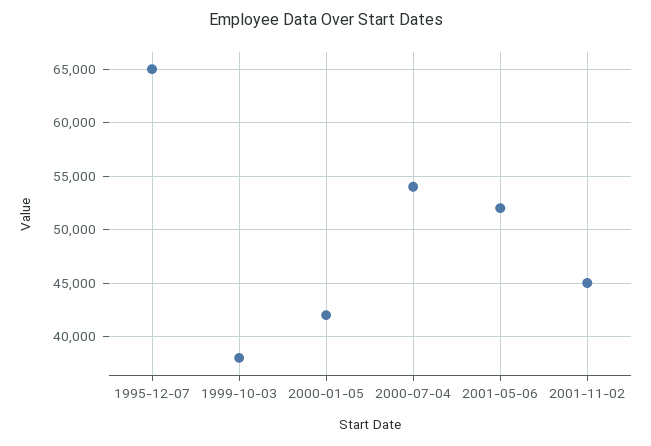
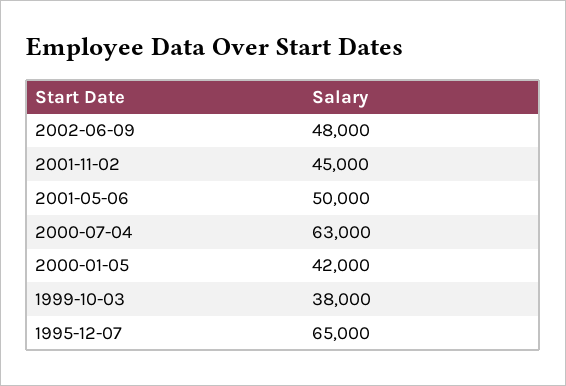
2000-07-04: 54000 -> 63000
2001-05-06: 52000 -> 50000
2002-06-09: none -> 48000

